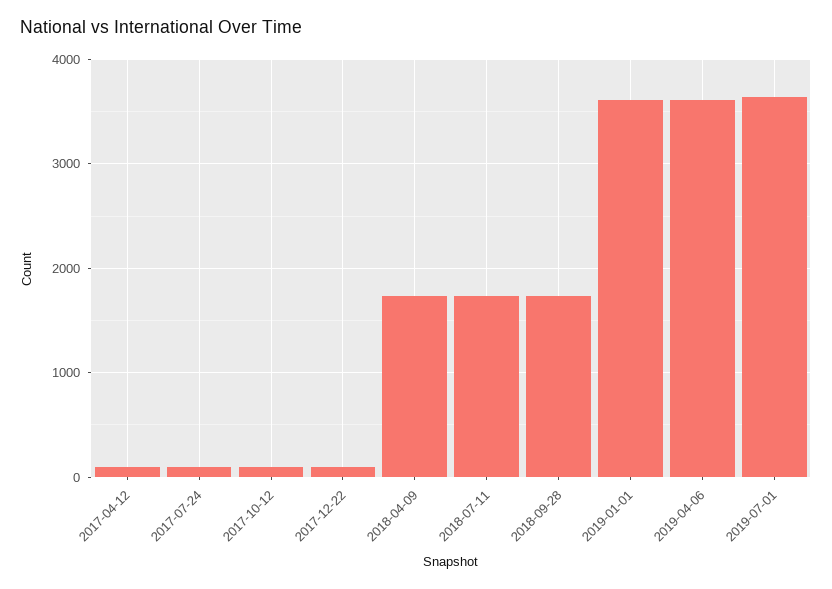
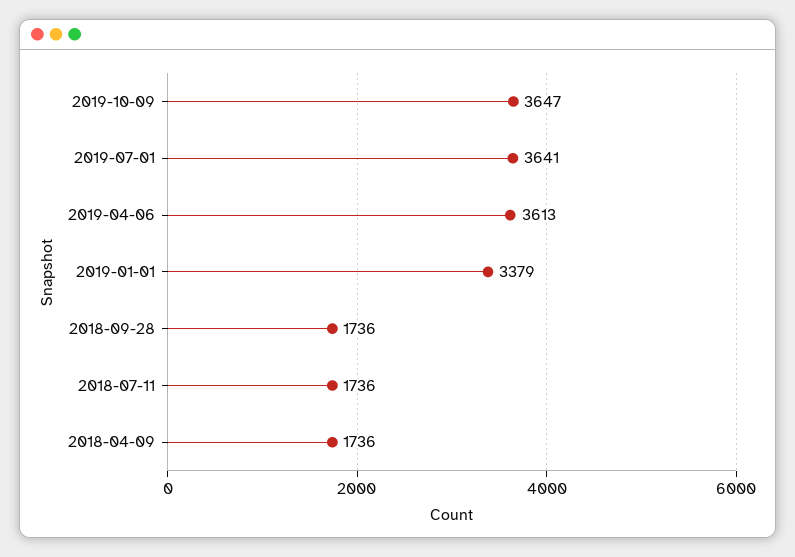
2017-04-12: 100 -> none
2017-07-24: 100 -> none
2017-10-12: 100 -> none
2017-12-22: 100 -> none
2019-01-01: 3600 -> 3379
2019-10-09: none -> 3647

